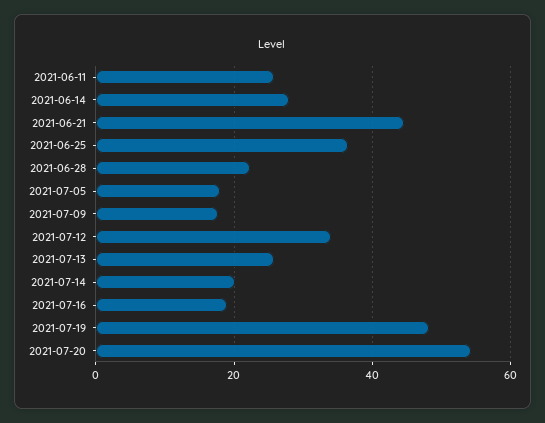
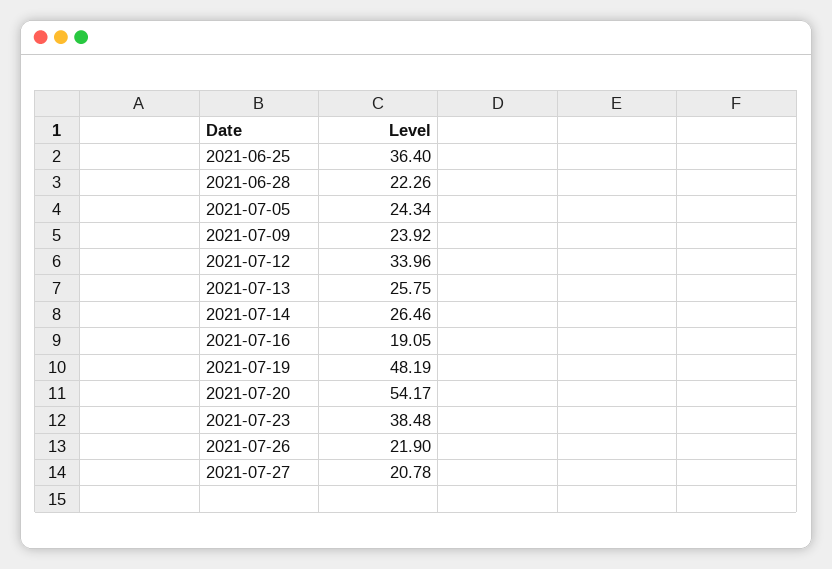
2021-06-11: 26 -> none
2021-06-14: 28 -> none
2021-06-21: 44 -> none
2021-07-05: 18 -> 24.34
2021-07-09: 18 -> 23.92
2021-07-14: 20 -> 26.46
2021-07-23: none -> 38.48
2021-07-26: none -> 21.9
2021-07-27: none -> 20.78

